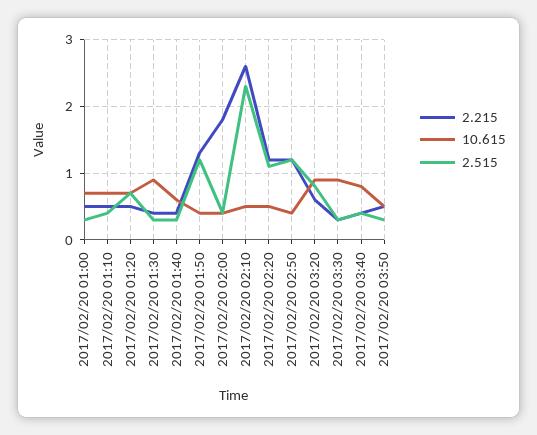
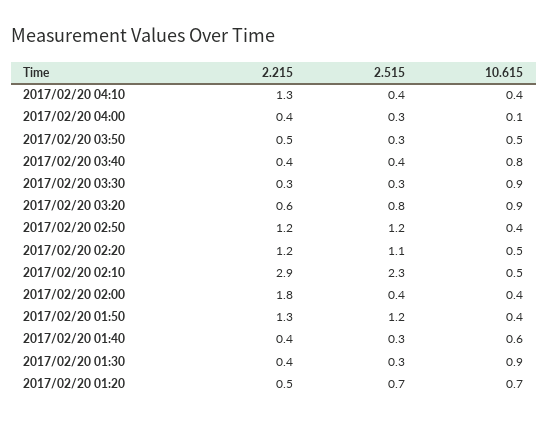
2.215, 2017/02/20 01:00: 0.5 -> none
10.615, 2017/02/20 01:00: 0.7 -> none
2.515, 2017/02/20 01:00: 0.3 -> none
2.215, 2017/02/20 01:10: 0.5 -> none
10.615, 2017/02/20 01:10: 0.7 -> none
2.515, 2017/02/20 01:10: 0.4 -> none
2.215, 2017/02/20 02:10: 2.6 -> 2.9
2.215, 2017/02/20 04:10: none -> 1.3
2.515, 2017/02/20 04:10: none -> 0.4
10.615, 2017/02/20 04:10: none -> 0.4
2.215, 2017/02/20 04:00: none -> 0.4
2.515, 2017/02/20 04:00: none -> 0.3
10.615, 2017/02/20 04:00: none -> 0.1

